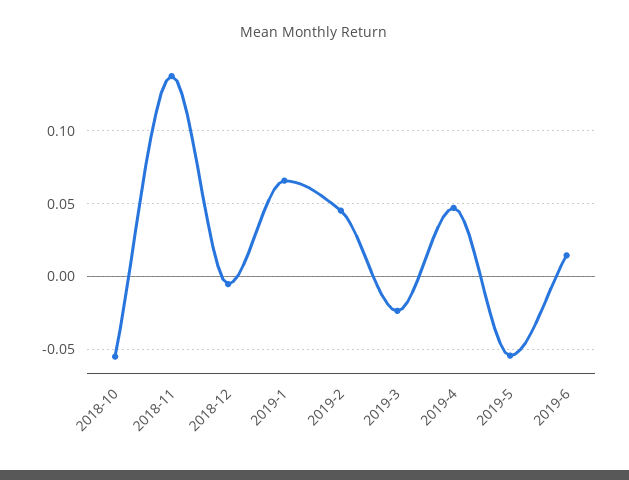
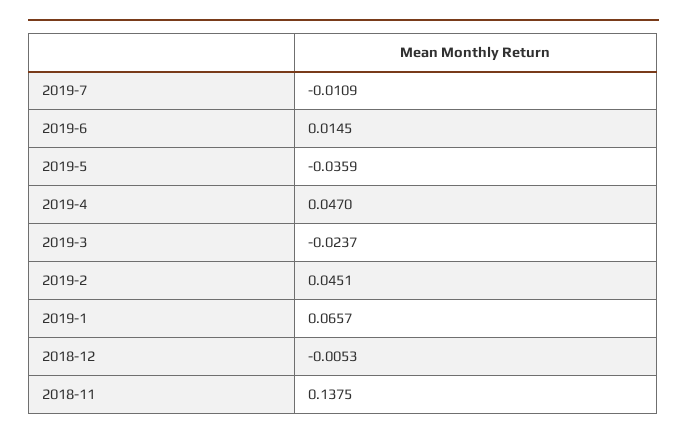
2018-10: -0.055 -> none
2019-5: -0.055 -> -0.0359
2019-7: none -> -0.0109

